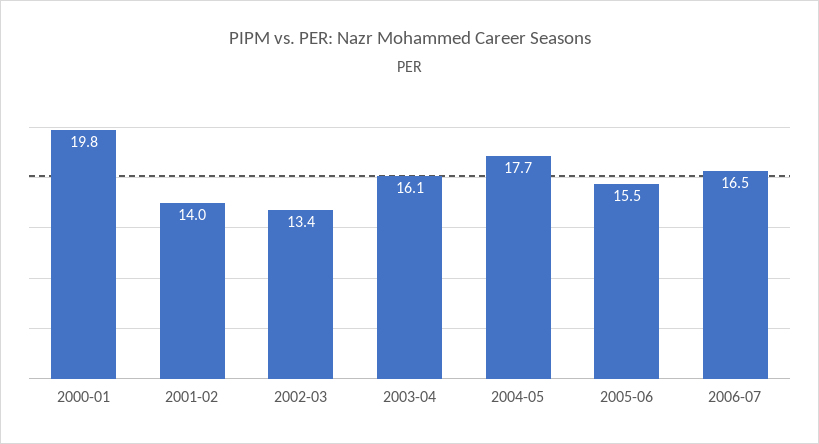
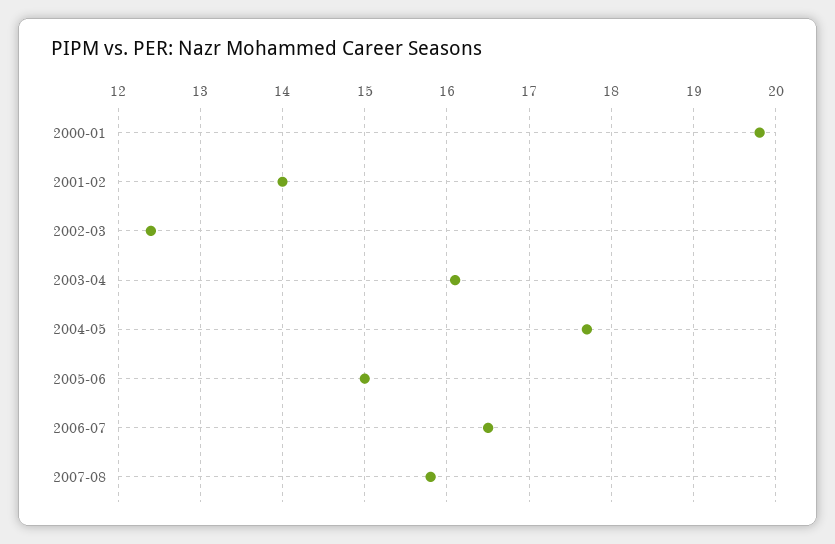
2002-03: 13.4 -> 12.4
2005-06: 15.5 -> 15
2007-08: none -> 15.8

